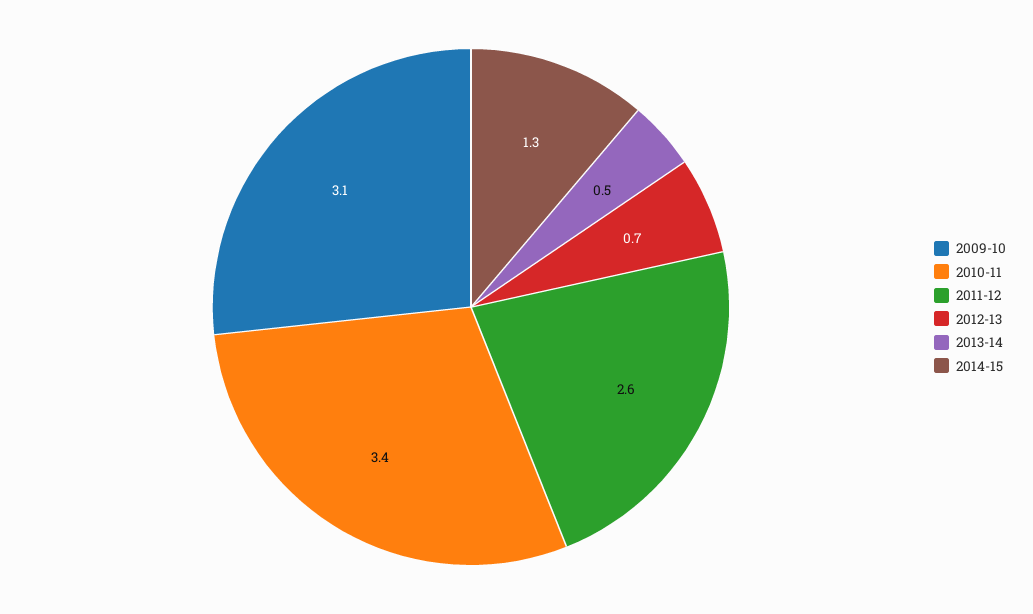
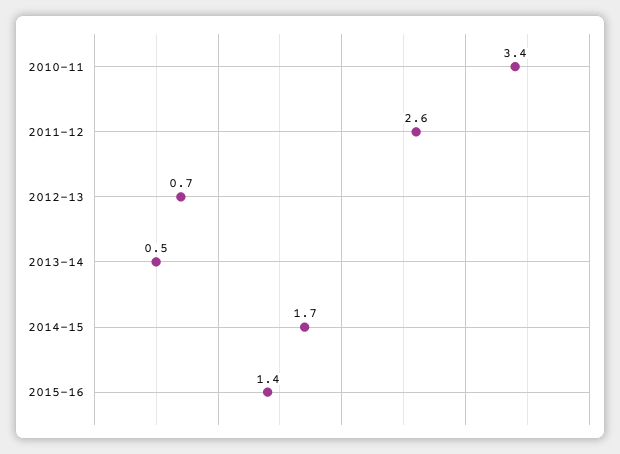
2009-10: 3.1 -> none
2014-15: 1.3 -> 1.7
2015-16: none -> 1.4

